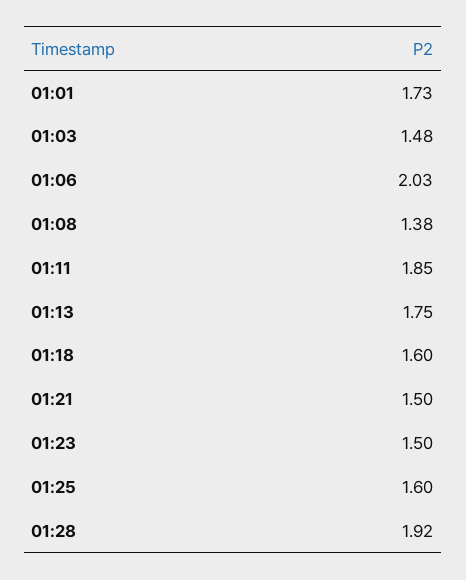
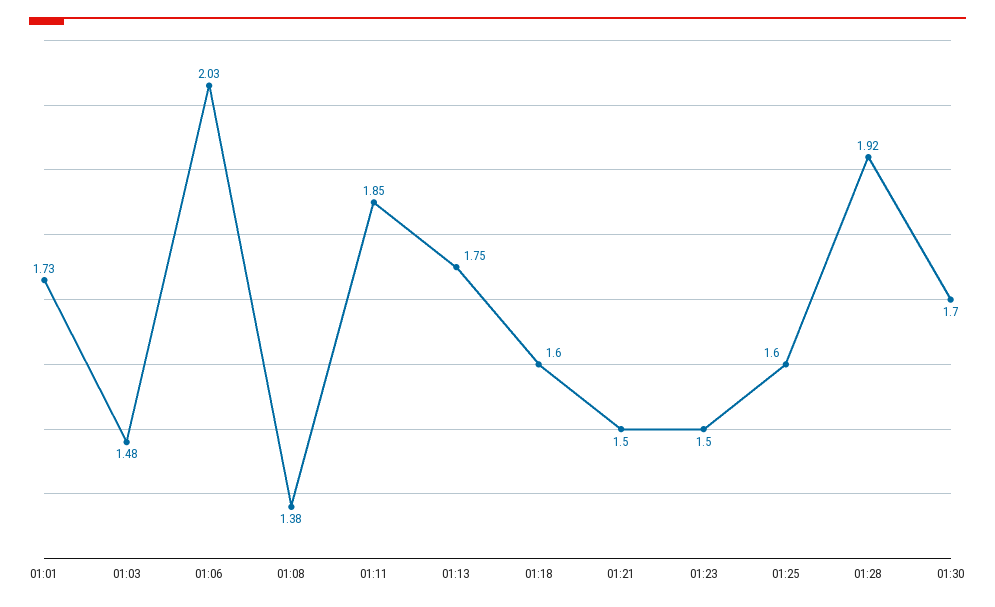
01:30: none -> 1.7

